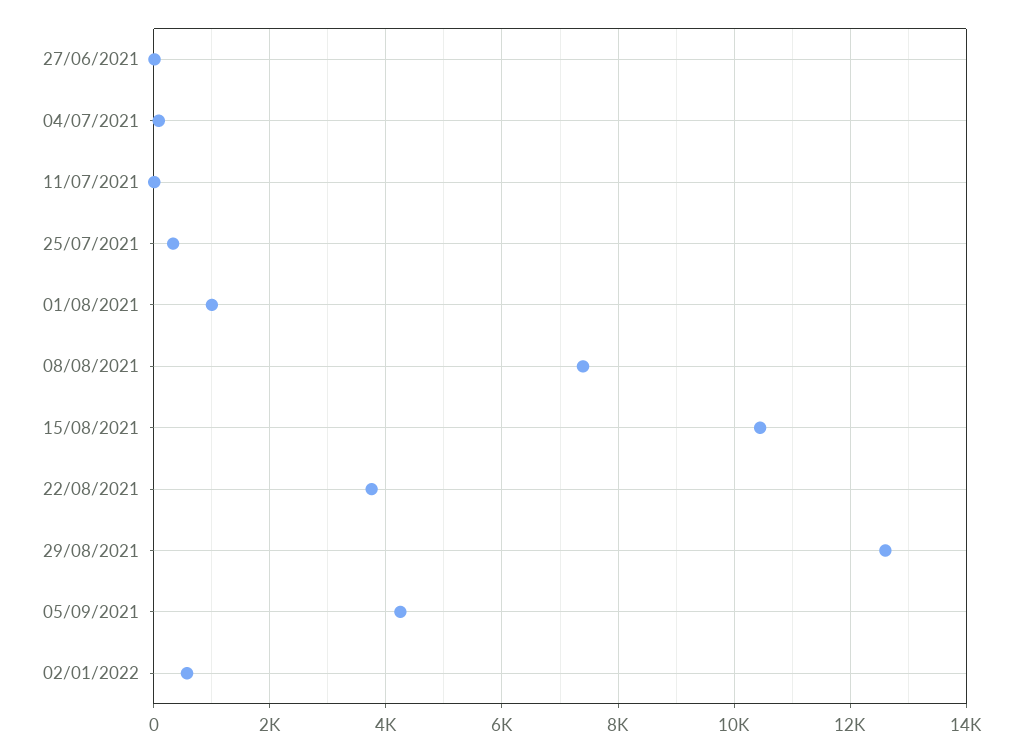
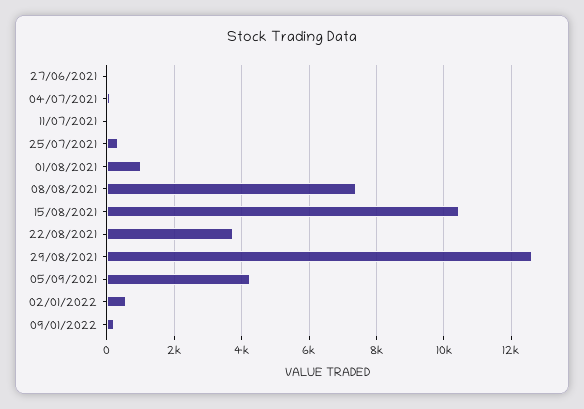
09/01/2022: none -> 200

